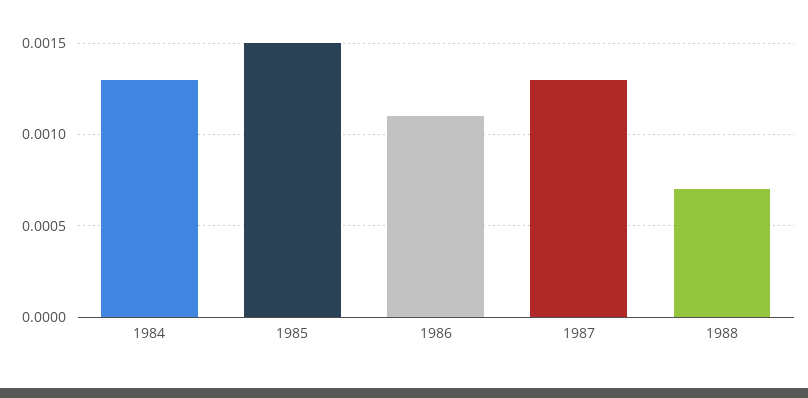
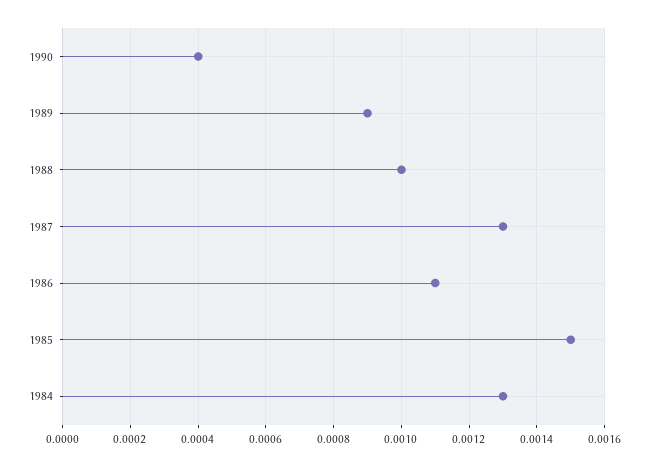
1988: 0.0007 -> 0.001
1990: none -> 0.0004
1989: none -> 0.0009

